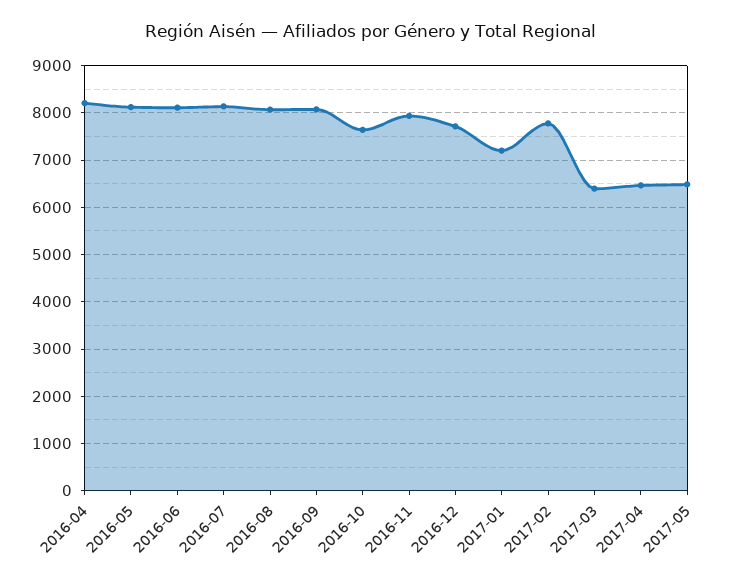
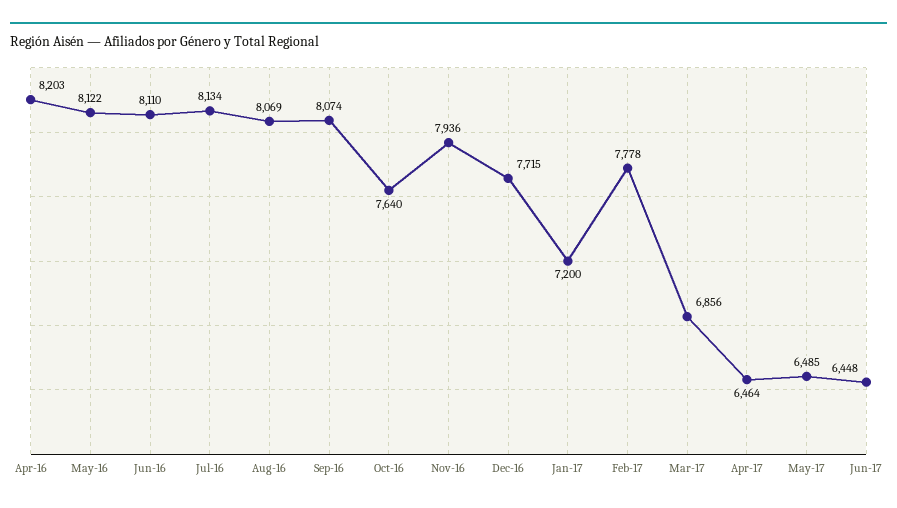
2017-03: 6400 -> 6856
Jun-17: none -> 6448

